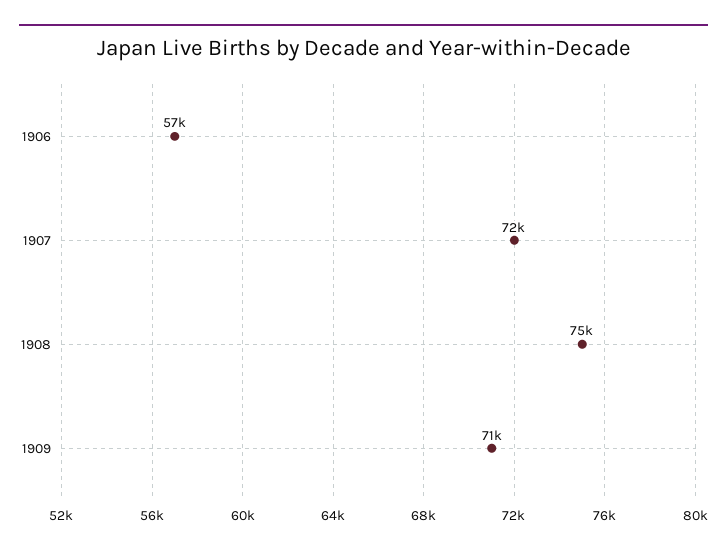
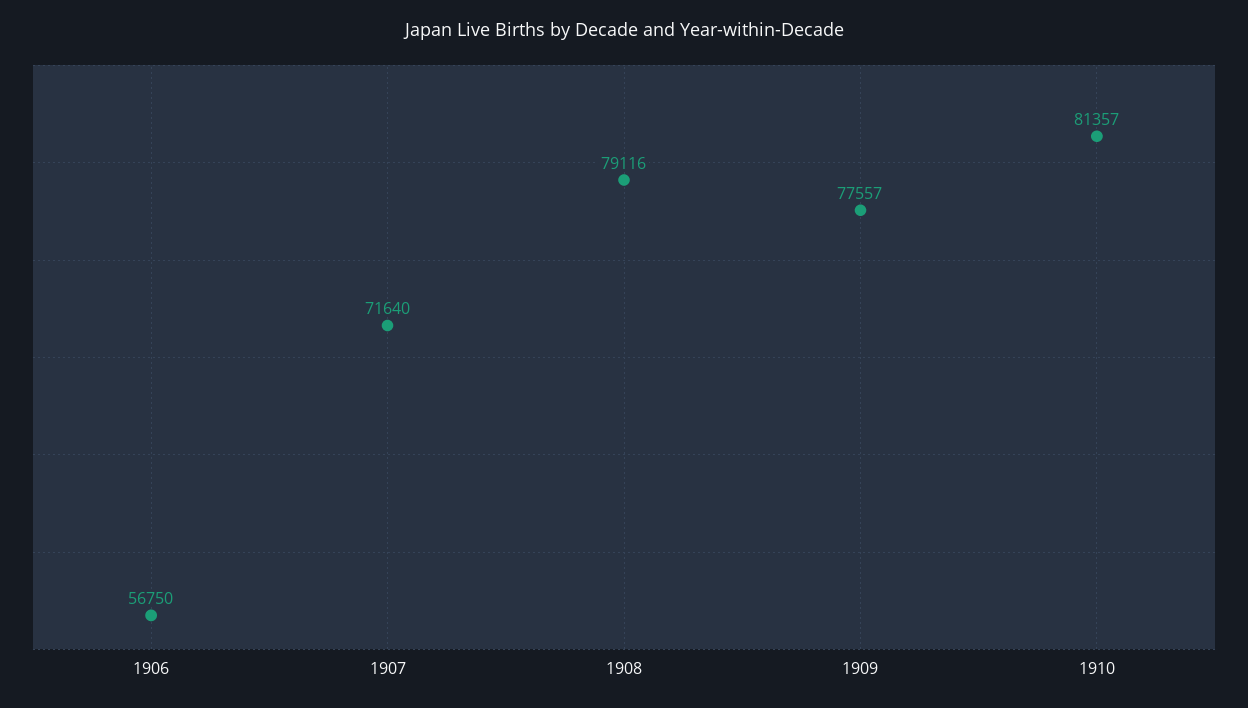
1908: 75000 -> 79116
1909: 71000 -> 77557
1910: none -> 81357

